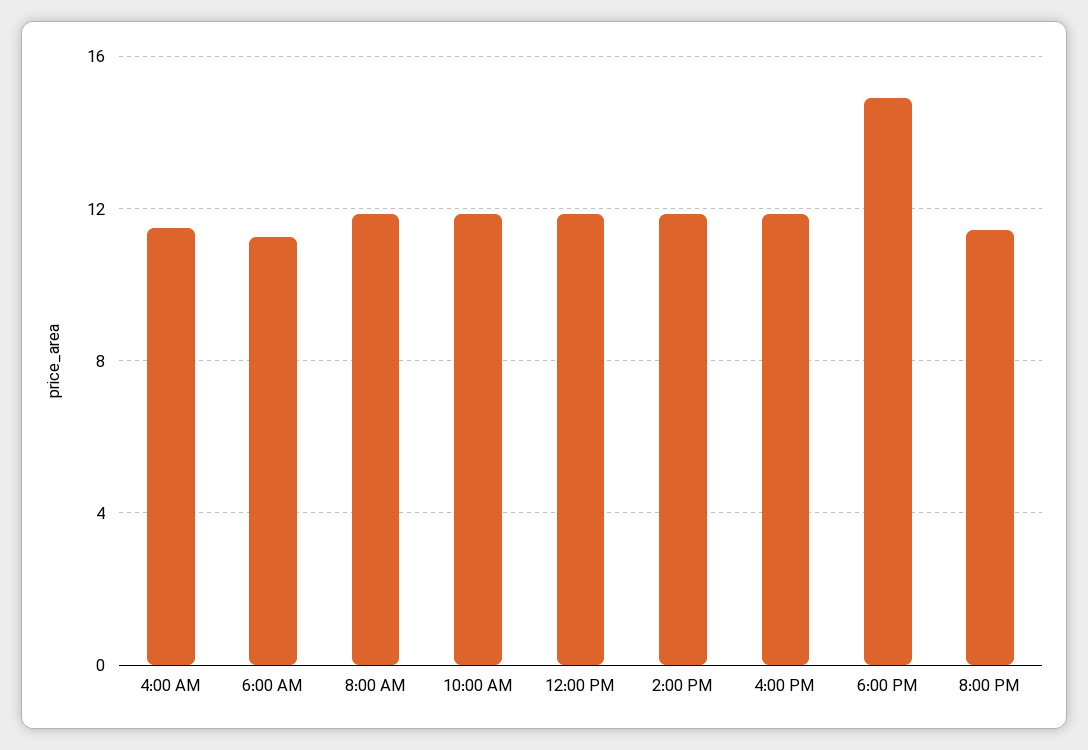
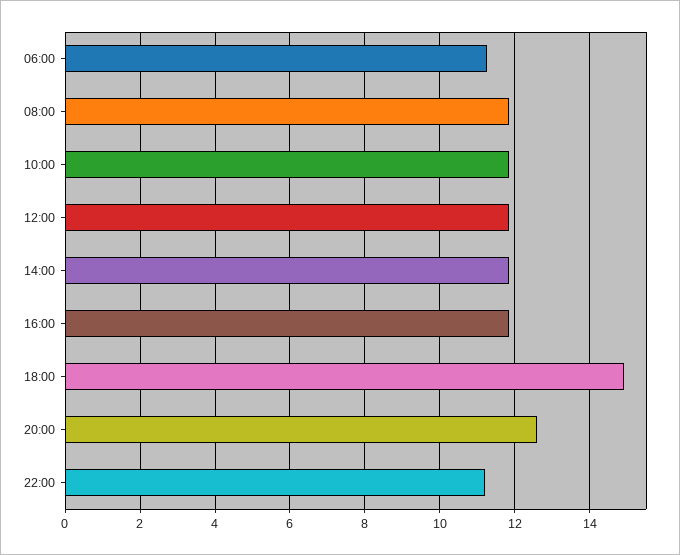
4:00 AM: 11.5 -> none
8:00 PM: 11.5 -> 12.6
22:00: none -> 11.2

